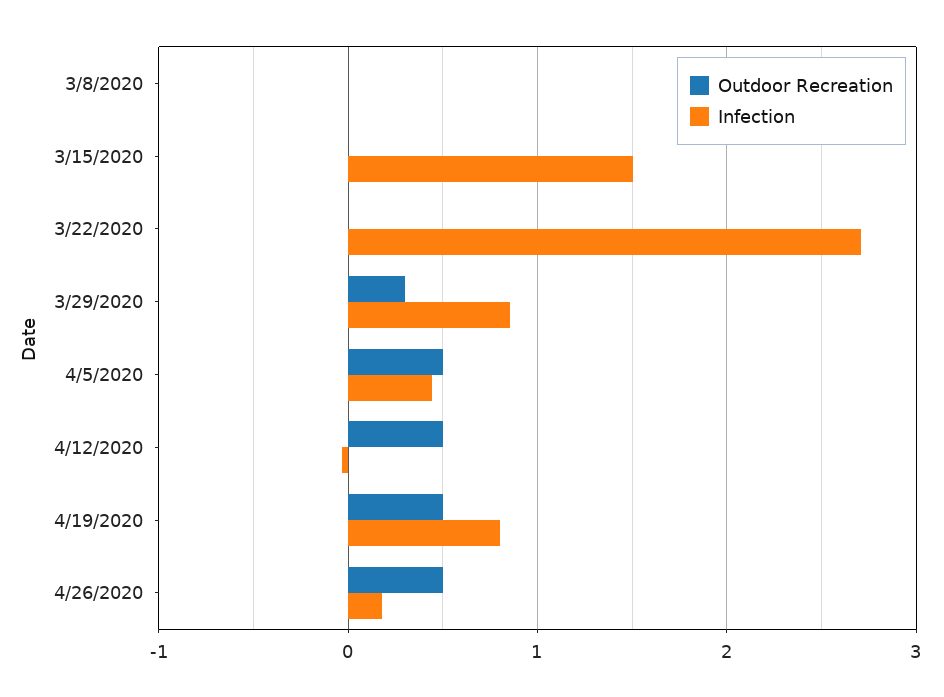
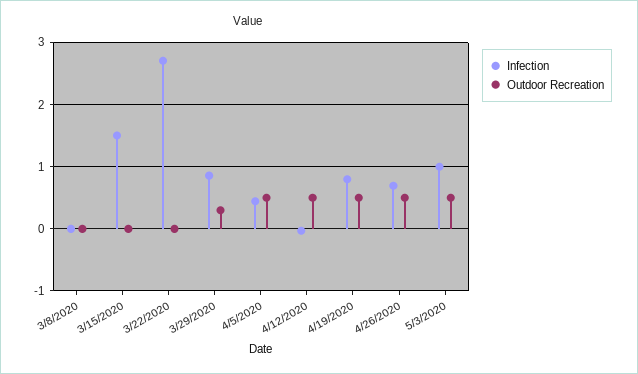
Infection, 4/26/2020: 0.2 -> 0.7
Infection, 5/3/2020: none -> 1
Outdoor Recreation, 5/3/2020: none -> 0.5

